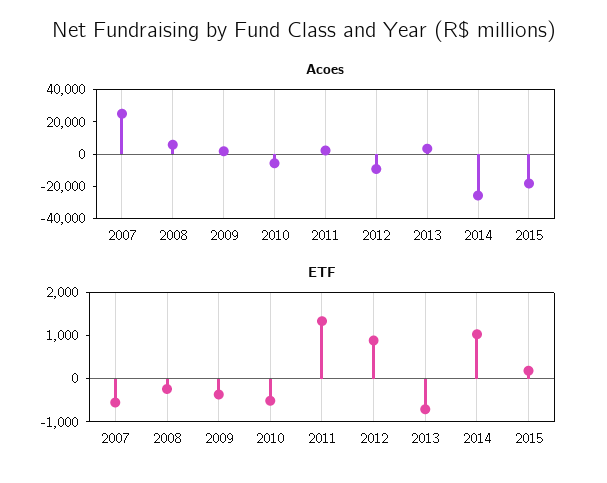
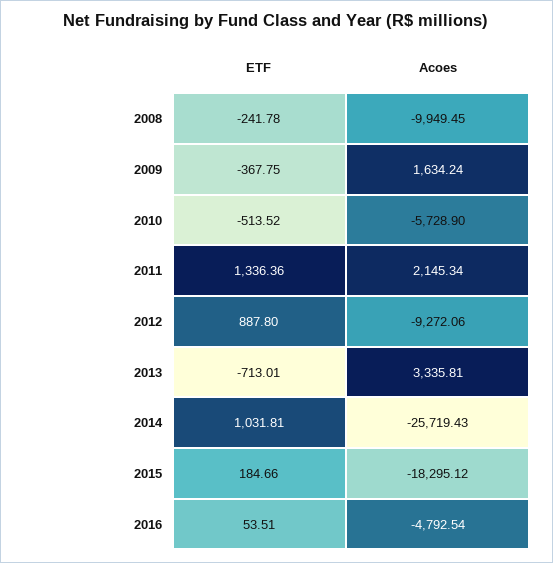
Acoes, 2007: 25000 -> none
Acoes, 2008: 5000 -> -9949.45
ETF, 2007: -600 -> none
ETF, 2016: none -> 53.51
Acoes, 2016: none -> -4792.54

